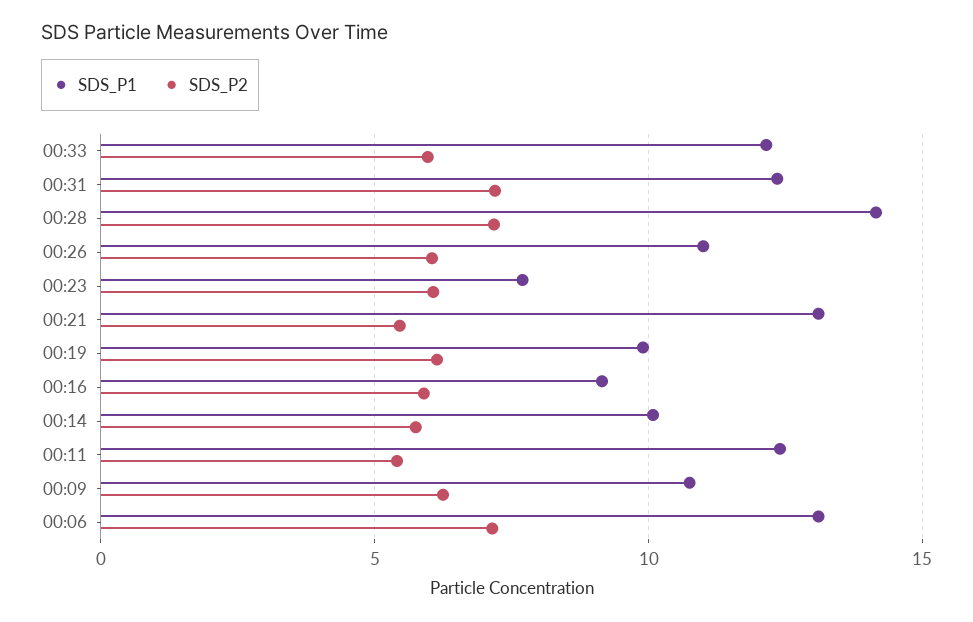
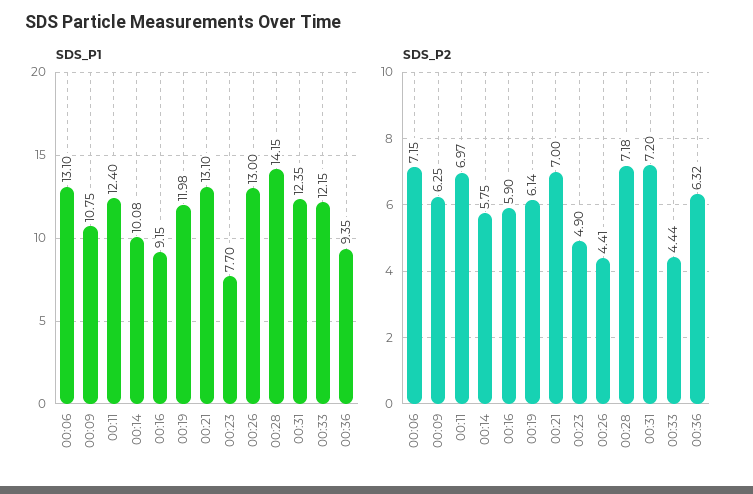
SDS_P2, 00:33: 6 -> 4.44
SDS_P1, 00:26: 11 -> 13
SDS_P2, 00:26: 6 -> 4.41
SDS_P2, 00:23: 6 -> 4.9
SDS_P2, 00:21: 5.5 -> 7
SDS_P1, 00:19: 10 -> 11.98
SDS_P2, 00:11: 5.5 -> 6.97
SDS_P1, 00:36: none -> 9.35
SDS_P2, 00:36: none -> 6.32

